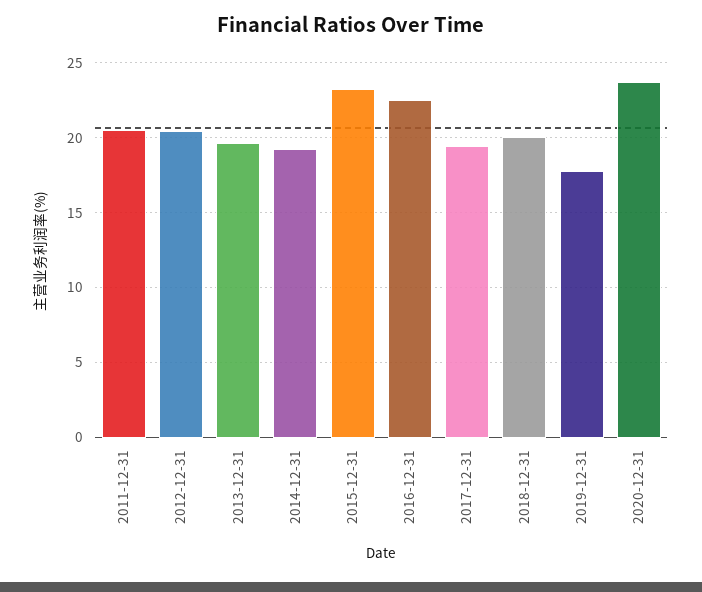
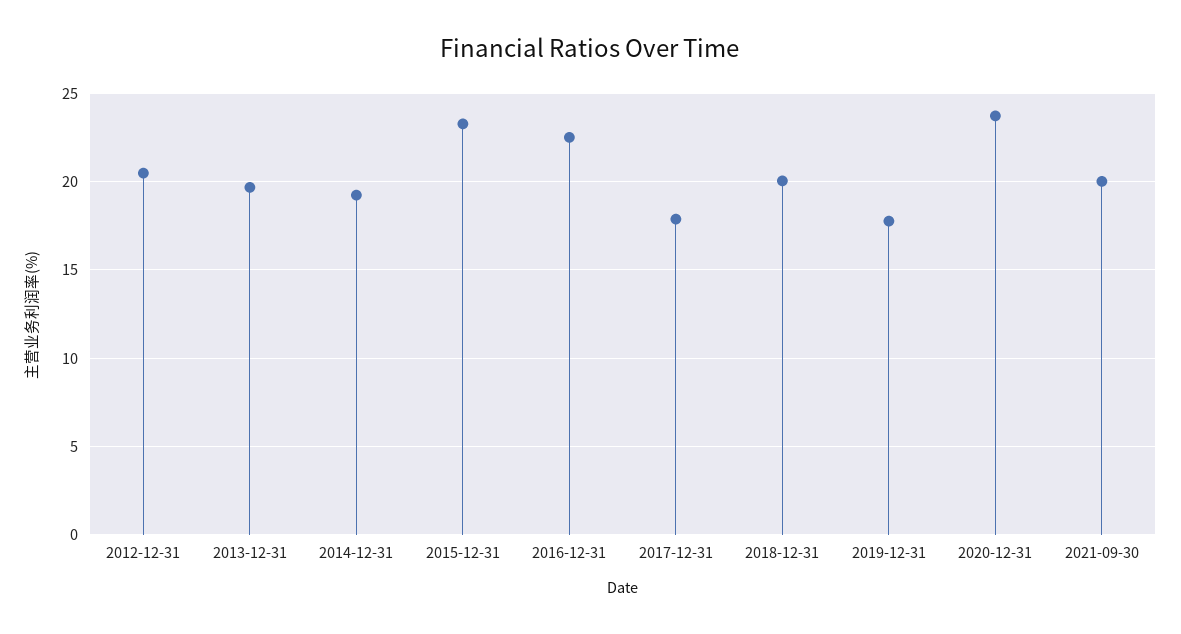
2011-12-31: 20.5 -> none
2017-12-31: 19.5 -> 18
2021-09-30: none -> 20

